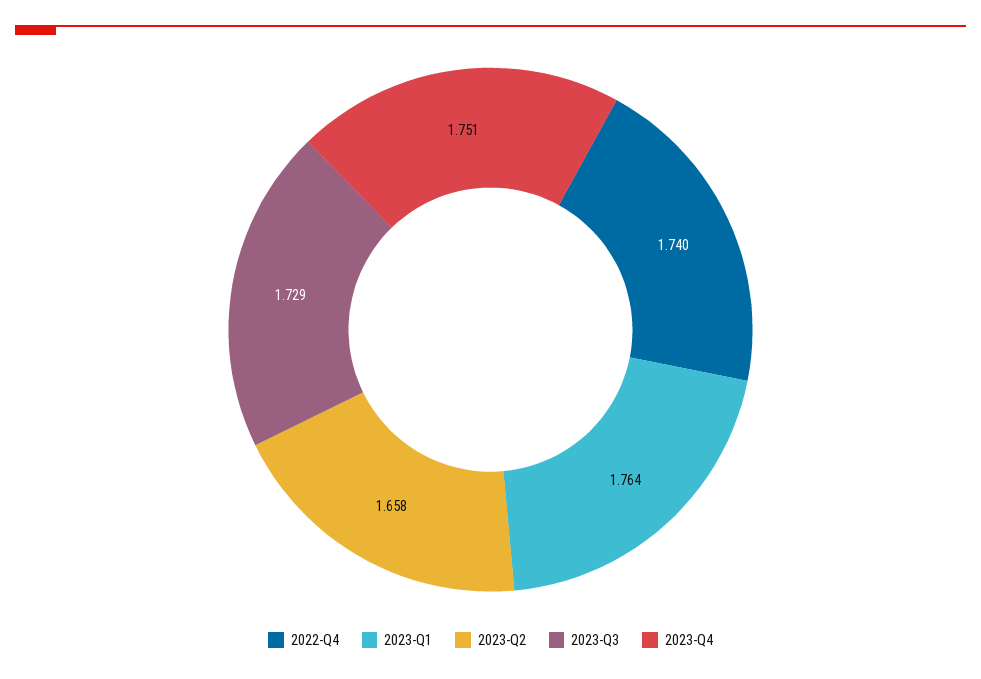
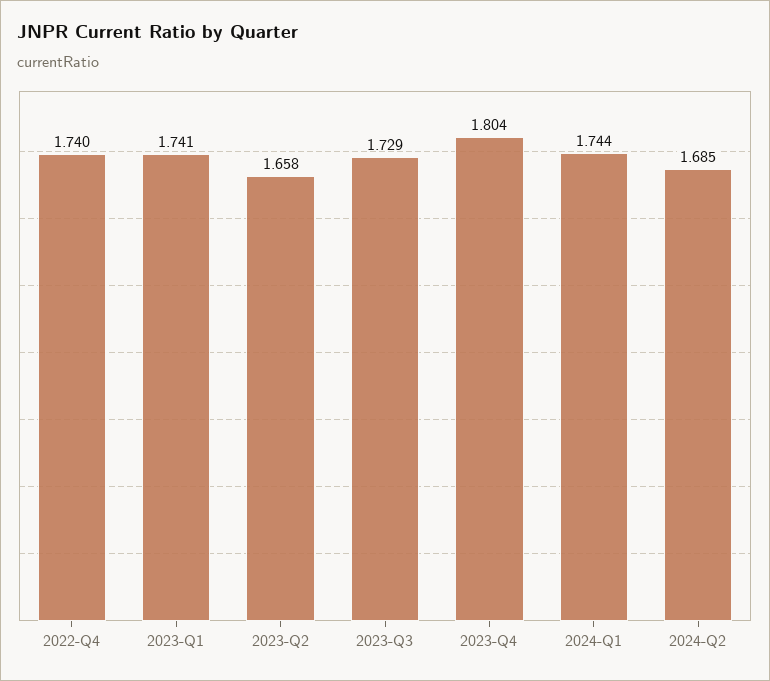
2023-Q1: 1.764 -> 1.741
2023-Q4: 1.751 -> 1.804
2024-Q1: none -> 1.744
2024-Q2: none -> 1.685

